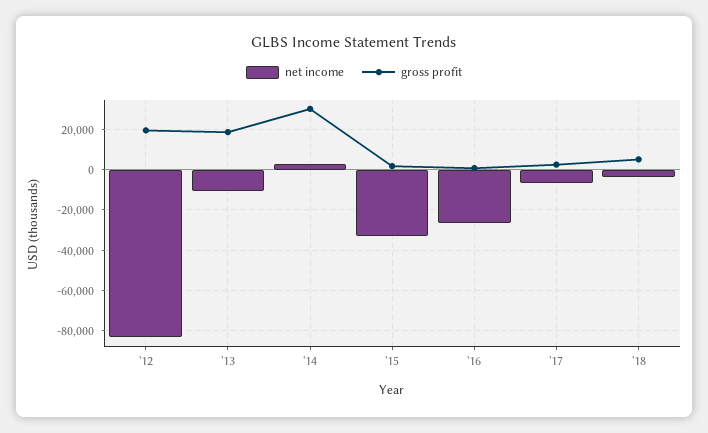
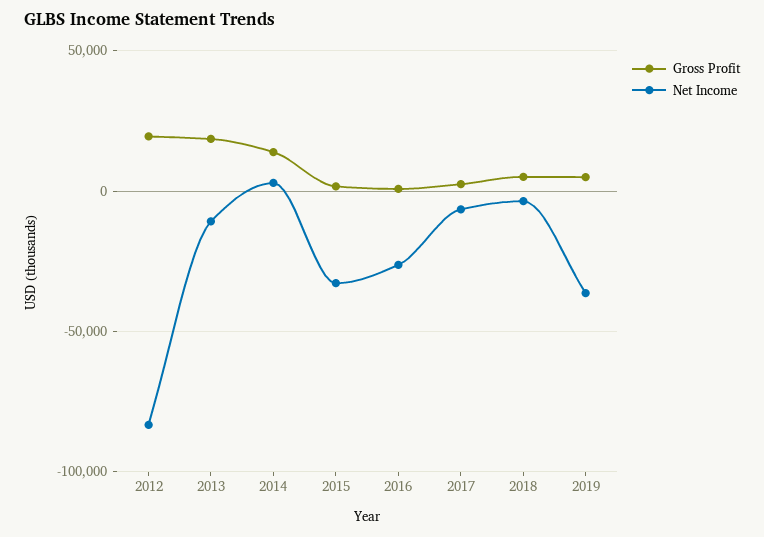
gross profit, '14: 30000 -> 15000
gross profit, 2019: none -> 5000
net income, 2019: none -> -35000

